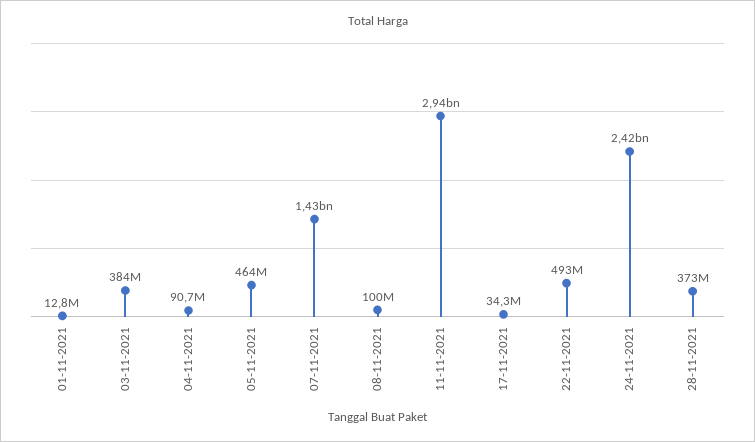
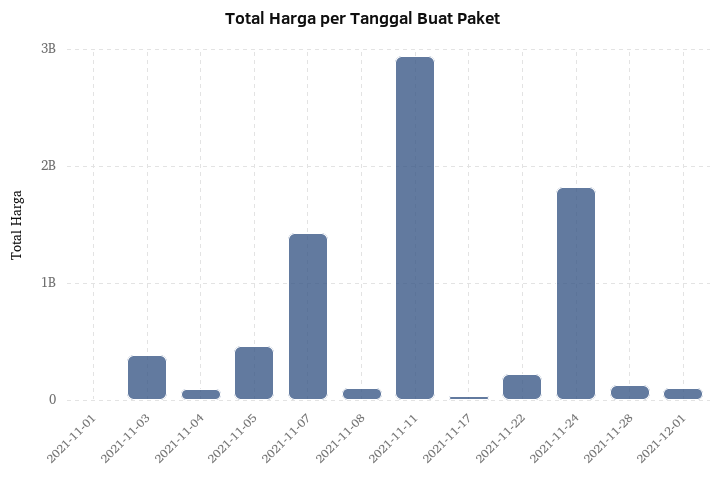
22-11-2021: 493000000 -> 200000000
24-11-2021: 2420000000 -> 1800000000
28-11-2021: 373000000 -> 100000000
2021-12-01: none -> 100000000

